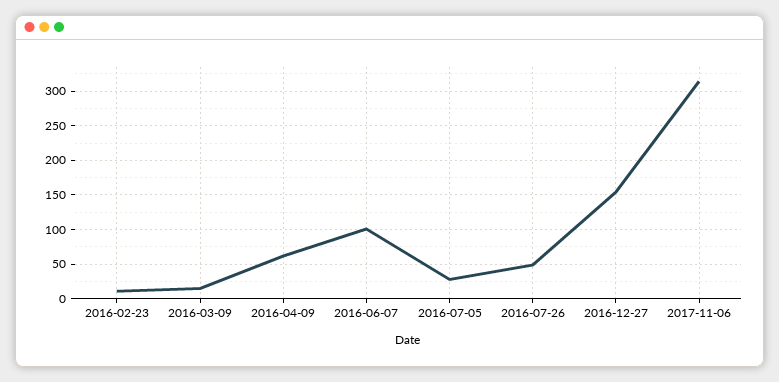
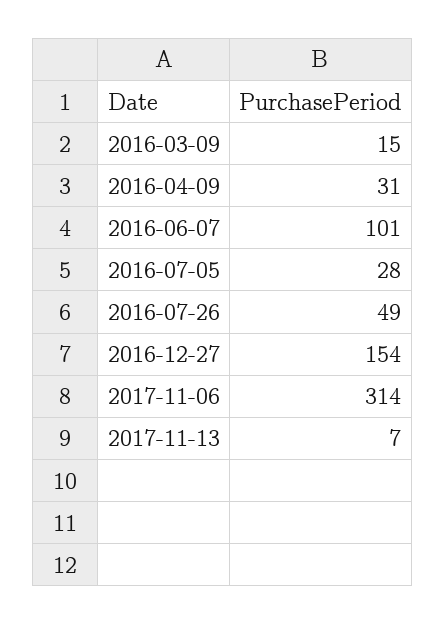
2016-02-23: 10 -> none
2016-04-09: 60 -> 31
2017-11-13: none -> 7

